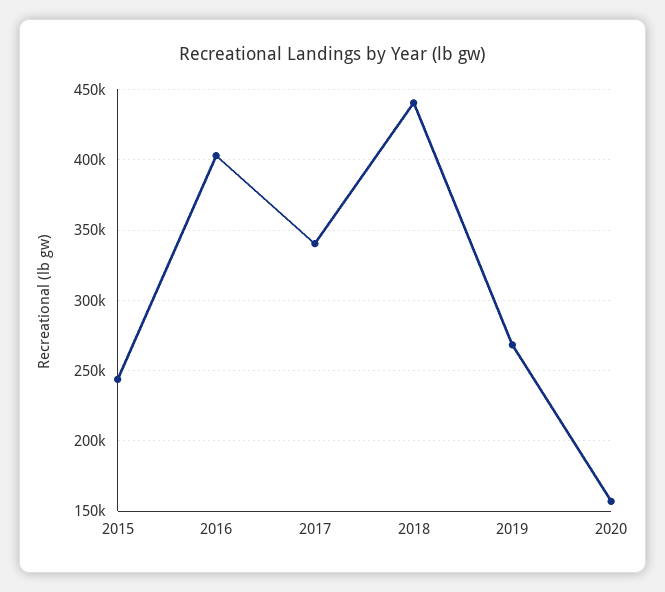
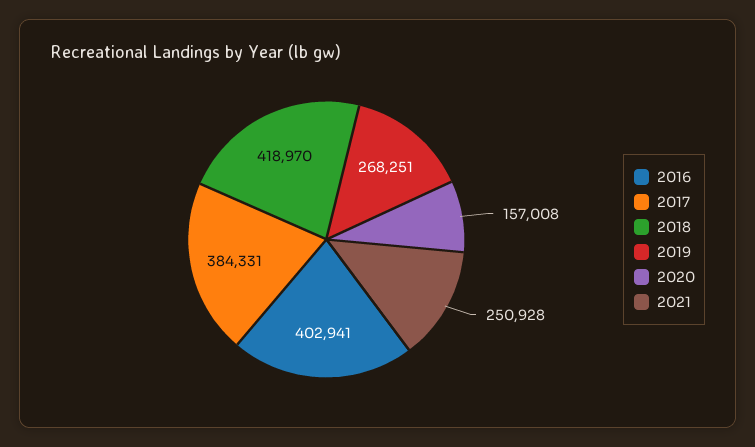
2015: 245000 -> none
2017: 340000 -> 384331
2018: 440000 -> 418970
2021: none -> 250928

